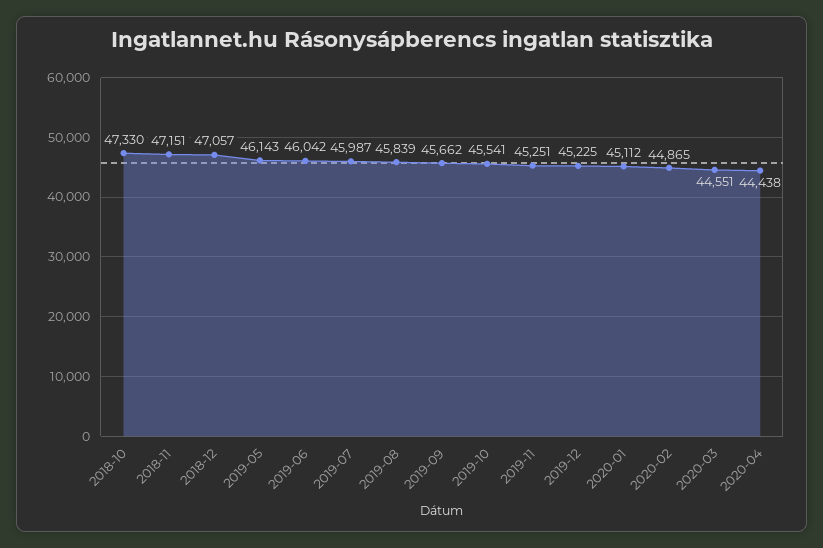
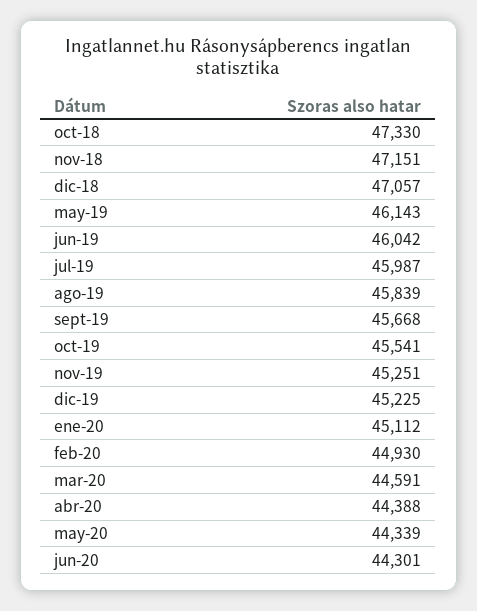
2019-09: 45662 -> 45668
2020-02: 44865 -> 44930
2020-03: 44551 -> 44591
2020-04: 44438 -> 44388
may-20: none -> 44339
jun-20: none -> 44301

